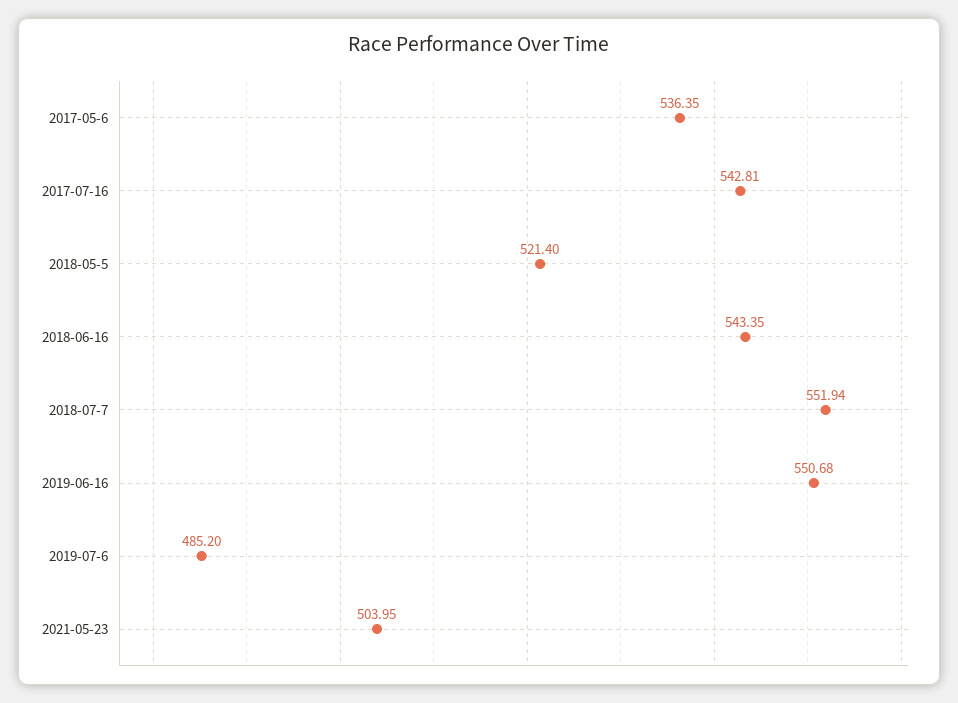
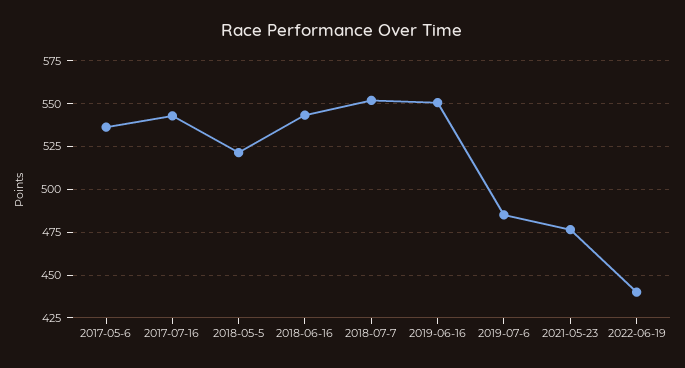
2021-05-23: 503.95 -> 475
2022-06-19: none -> 440

